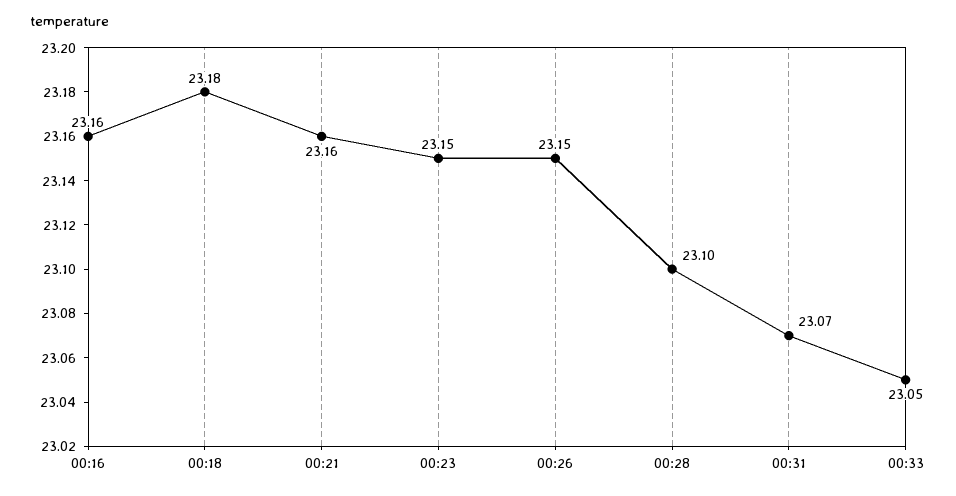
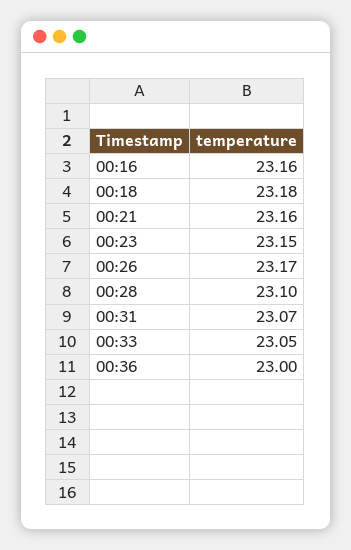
00:26: 23.15 -> 23.17
00:36: none -> 23

